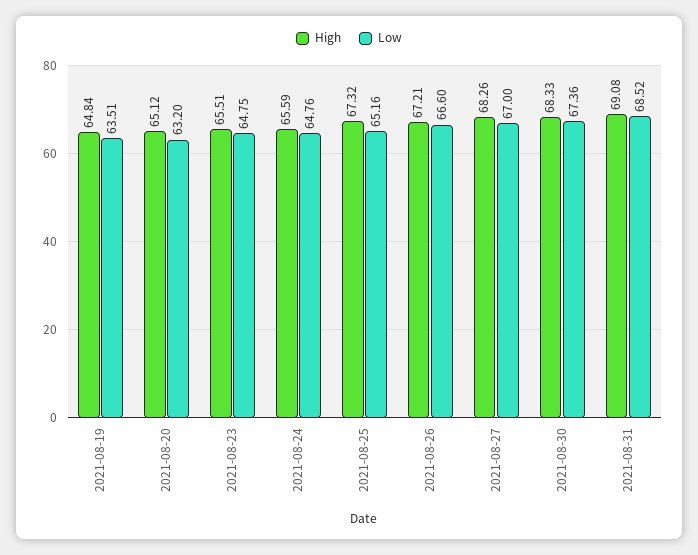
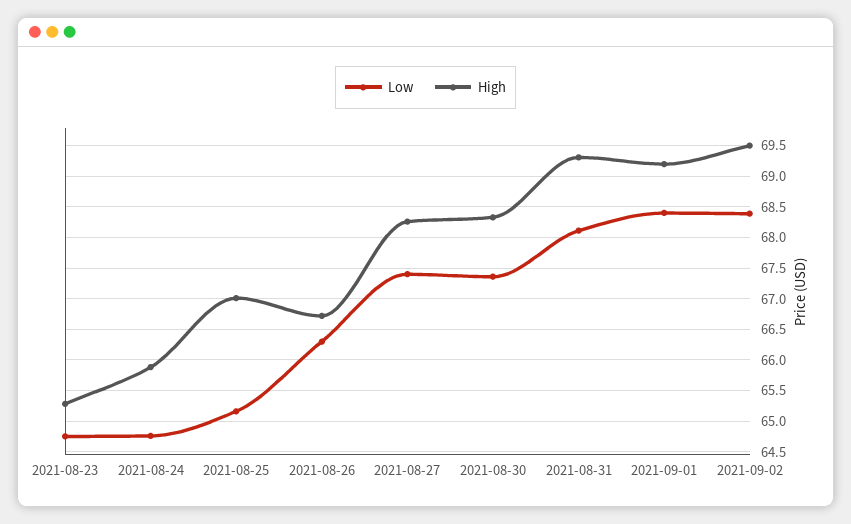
High, 2021-08-19: 64.84 -> none
Low, 2021-08-19: 63.51 -> none
High, 2021-08-20: 65.12 -> none
Low, 2021-08-20: 63.2 -> none
High, 2021-08-23: 65.51 -> 65.3
High, 2021-08-24: 65.59 -> 65.9
High, 2021-08-25: 67.32 -> 67
High, 2021-08-26: 67.21 -> 66.7
Low, 2021-08-26: 66.6 -> 66.3
Low, 2021-08-27: 67 -> 67.4
High, 2021-08-31: 69.08 -> 69.3
Low, 2021-08-31: 68.52 -> 68.1
Low, 2021-09-01: none -> 68.4
High, 2021-09-01: none -> 69.2
Low, 2021-09-02: none -> 68.4
High, 2021-09-02: none -> 69.5

